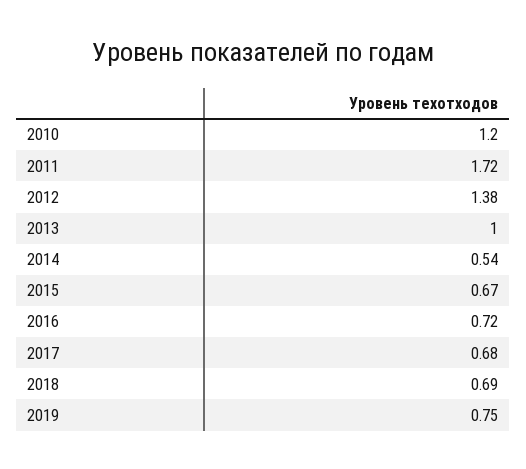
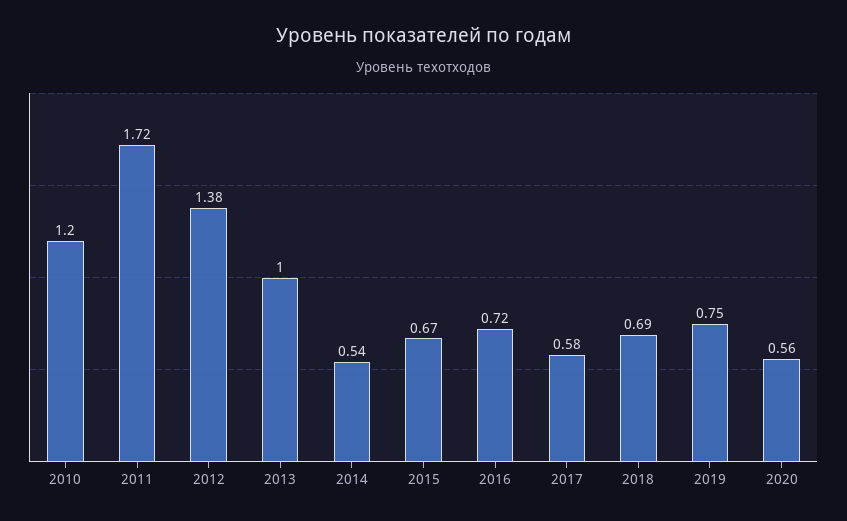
2017: 0.68 -> 0.58
2020: none -> 0.56

